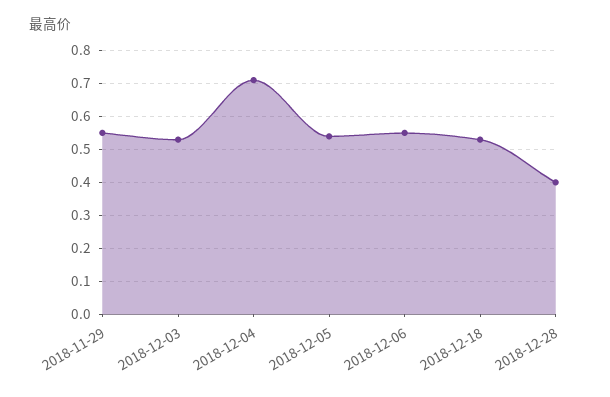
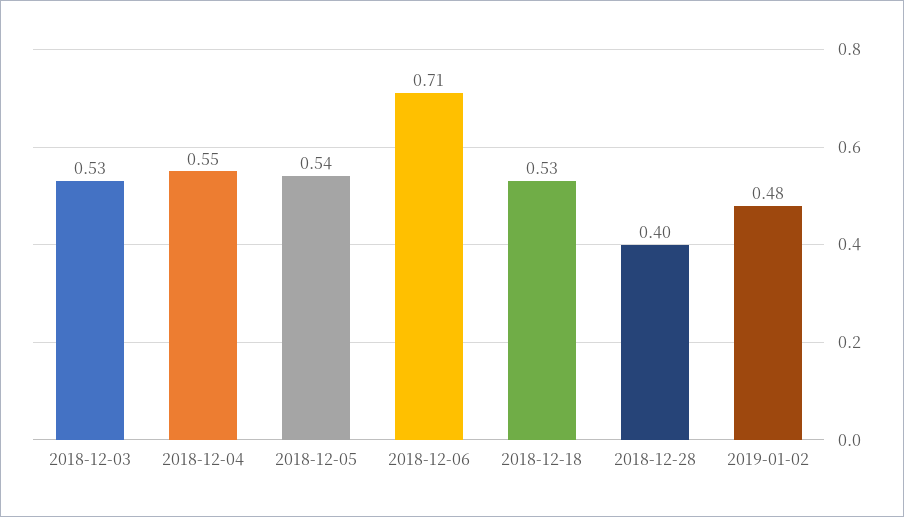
2018-11-29: 0.55 -> none
2018-12-04: 0.7 -> 0.55
2018-12-06: 0.55 -> 0.71
2019-01-02: none -> 0.48

